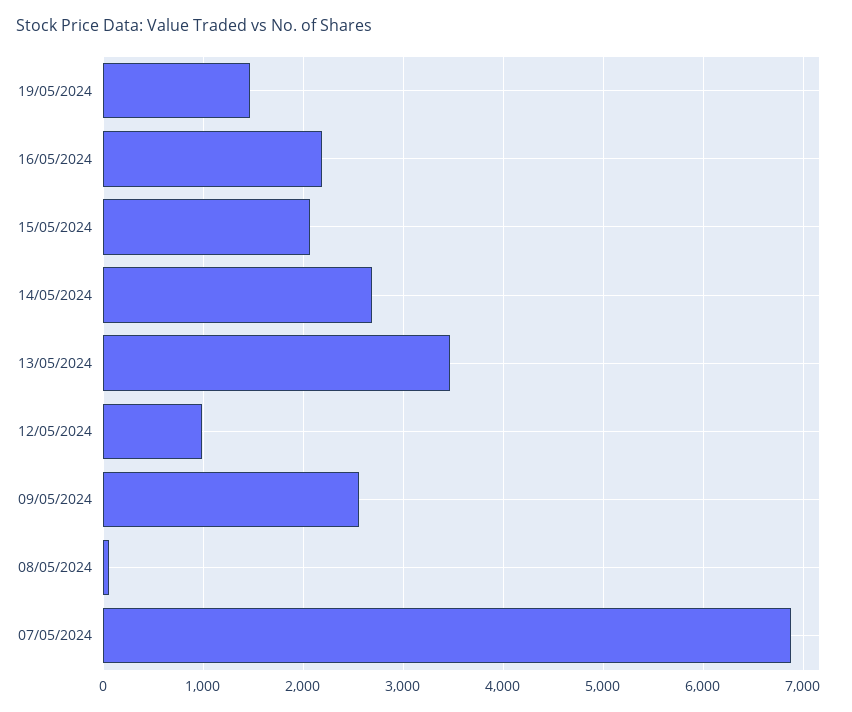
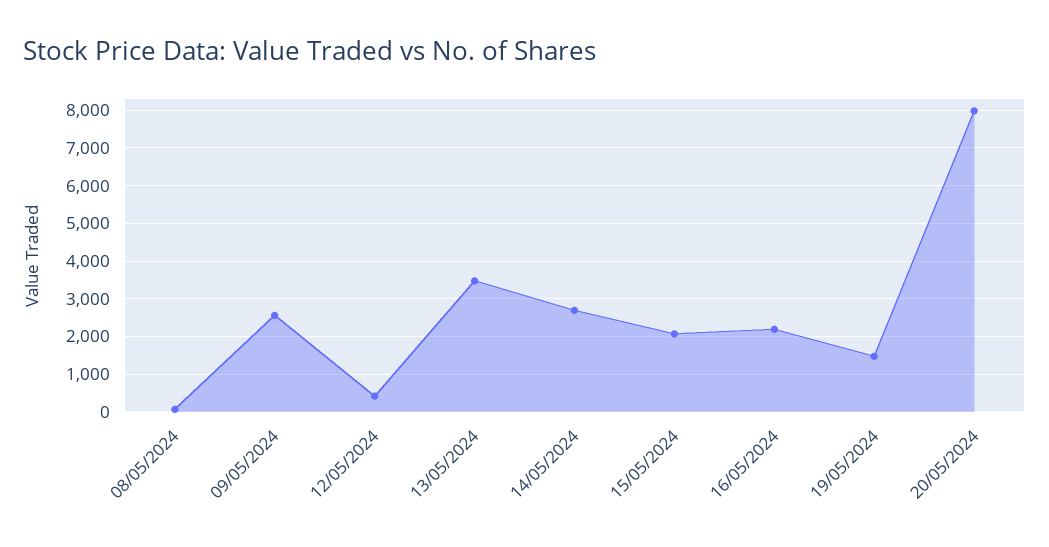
12/05/2024: 1000 -> 400
07/05/2024: 6900 -> none
20/05/2024: none -> 8000

